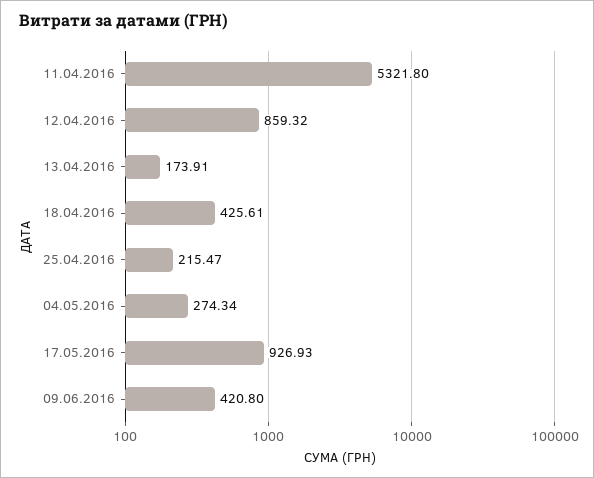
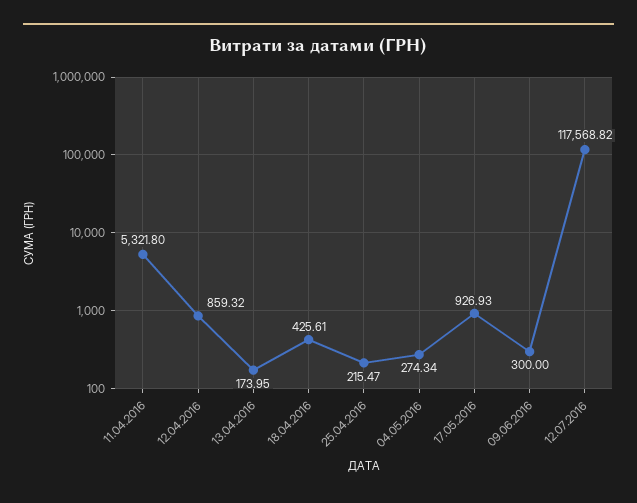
13.04.2016: 173.91 -> 173.95
09.06.2016: 420.8 -> 300
12.07.2016: none -> 117568.82

